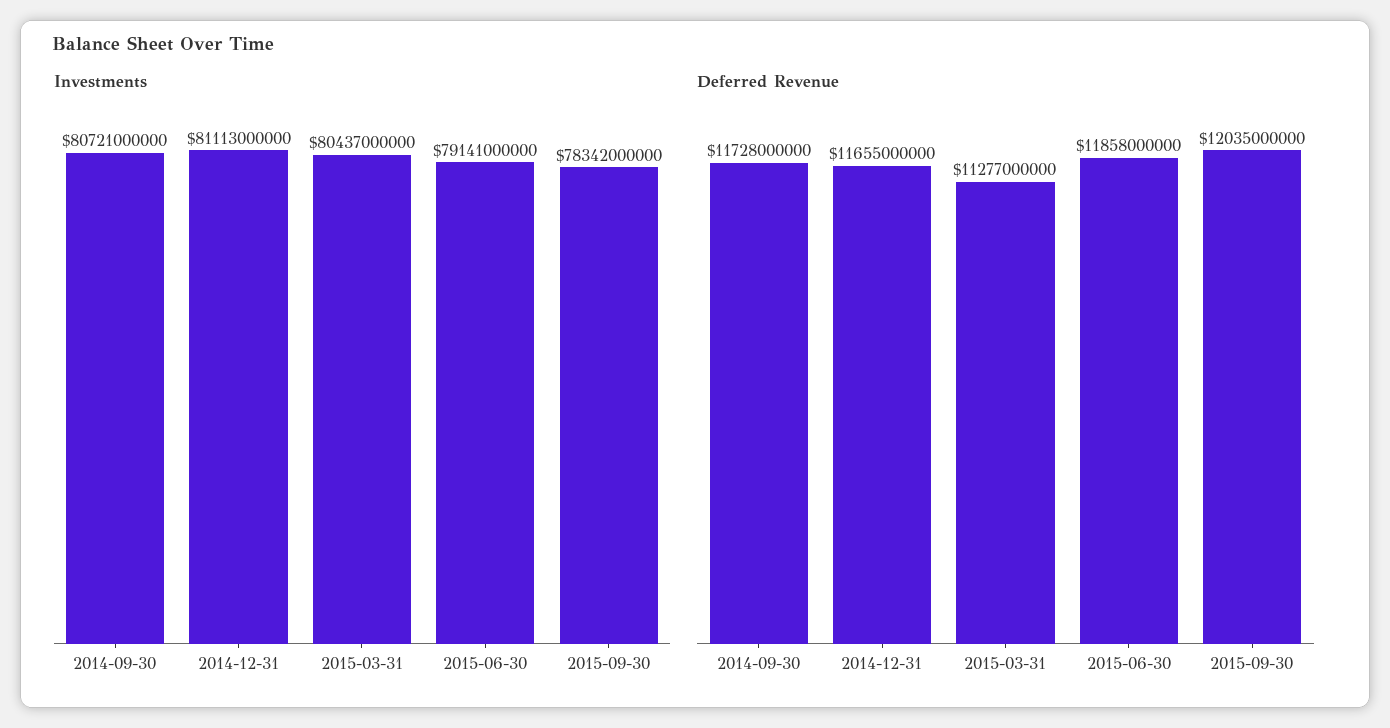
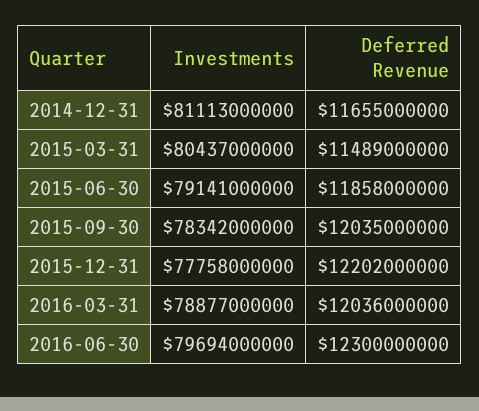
Investments, 2014-09-30: 80721000000 -> none
Deferred Revenue, 2014-09-30: 11728000000 -> none
Deferred Revenue, 2015-03-31: 11277000000 -> 11489000000
Investments, 2015-12-31: none -> 77758000000
Deferred Revenue, 2015-12-31: none -> 12202000000
Investments, 2016-03-31: none -> 78877000000
Deferred Revenue, 2016-03-31: none -> 12036000000
Investments, 2016-06-30: none -> 79694000000
Deferred Revenue, 2016-06-30: none -> 12300000000

